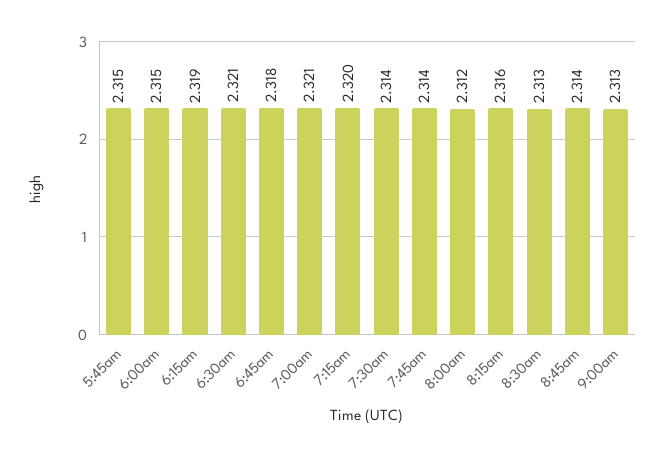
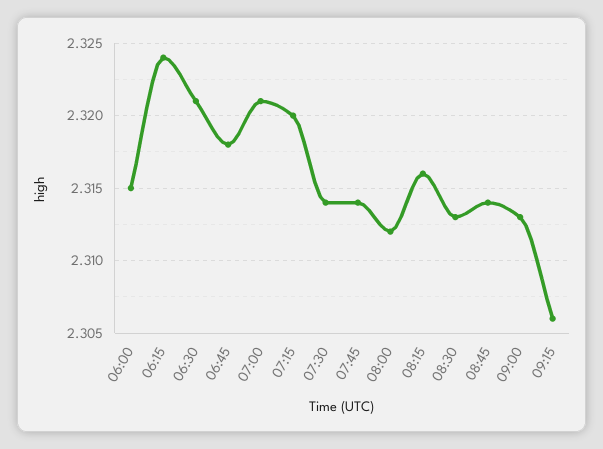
5:45am: 2.315 -> none
6:15am: 2.319 -> 2.324
09:15: none -> 2.306

